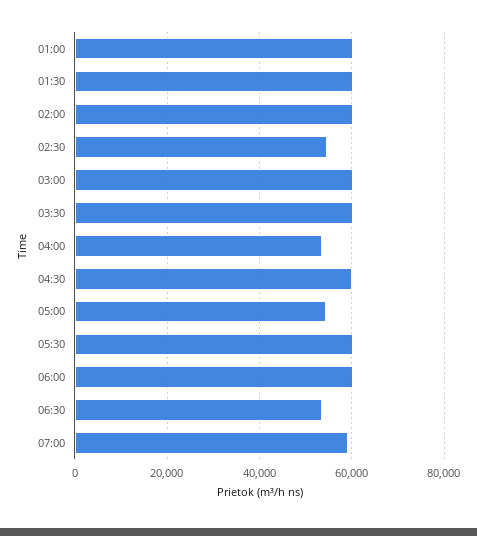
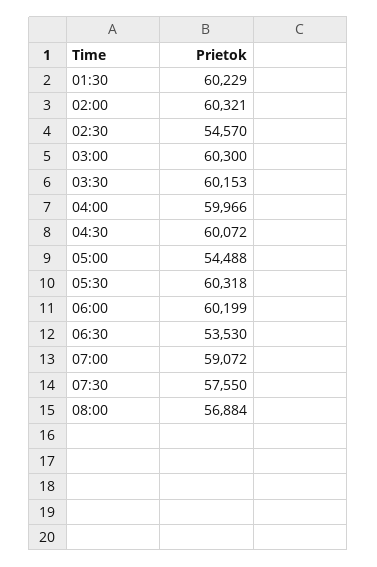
01:00: 60000 -> none
04:00: 54000 -> 59966
07:30: none -> 57550
08:00: none -> 56884

